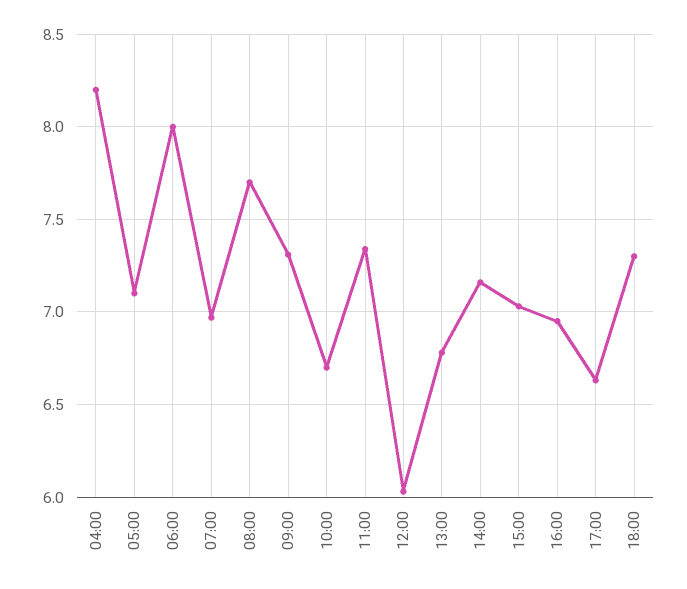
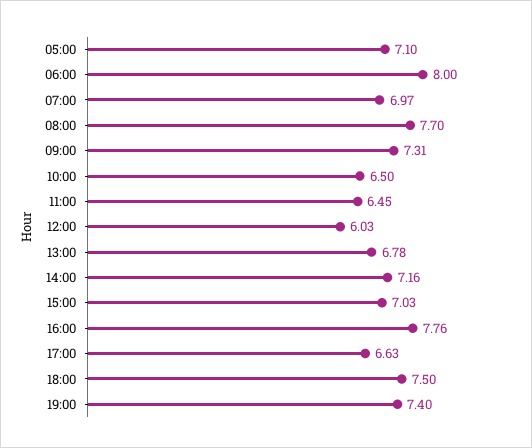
04:00: 8.2 -> none
10:00: 6.7 -> 6.5
11:00: 7.35 -> 6.45
16:00: 6.95 -> 7.76
18:00: 7.3 -> 7.5
19:00: none -> 7.4

